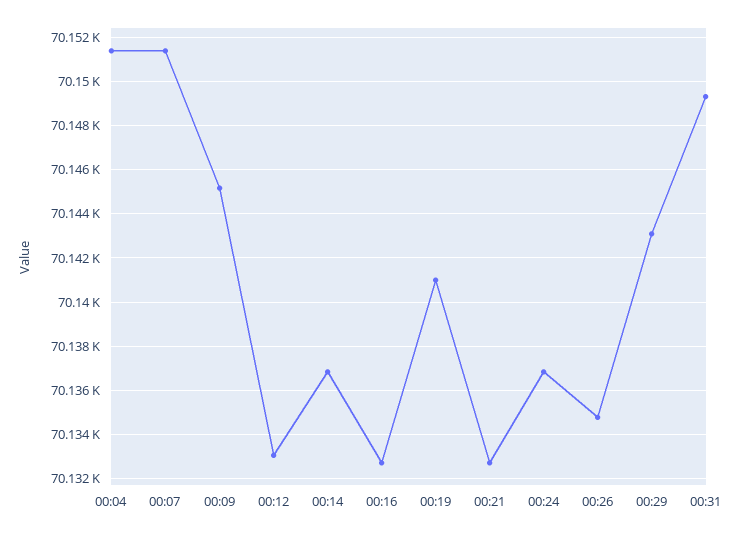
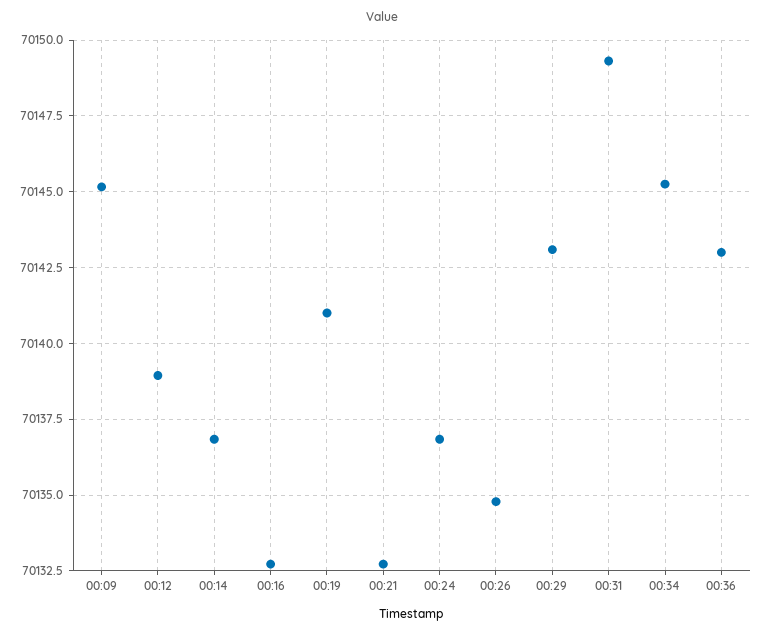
00:04: 70151.5 -> none
00:07: 70151.5 -> none
00:12: 70133 -> 70139
00:34: none -> 70145.25
00:36: none -> 70143

